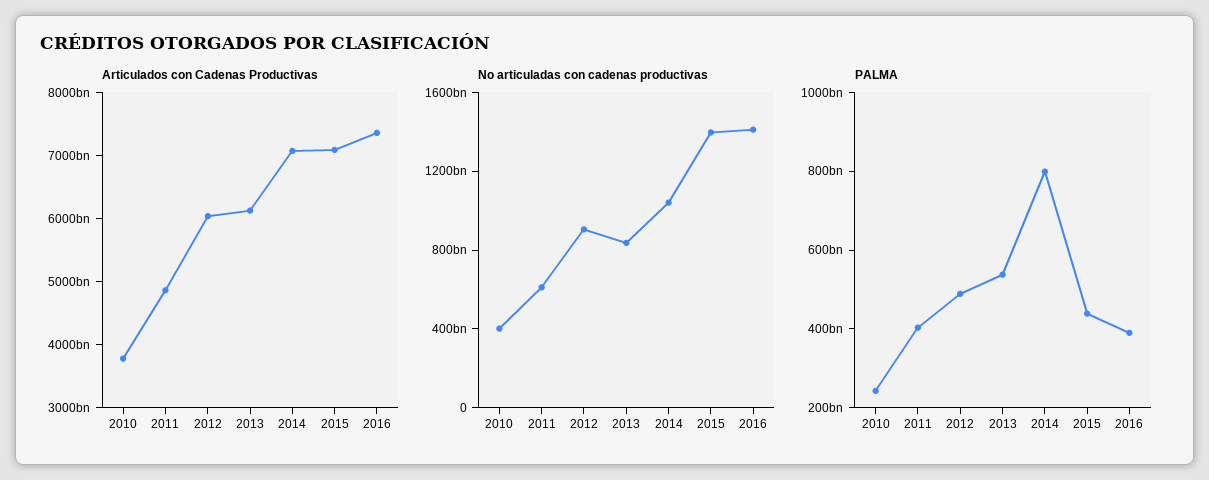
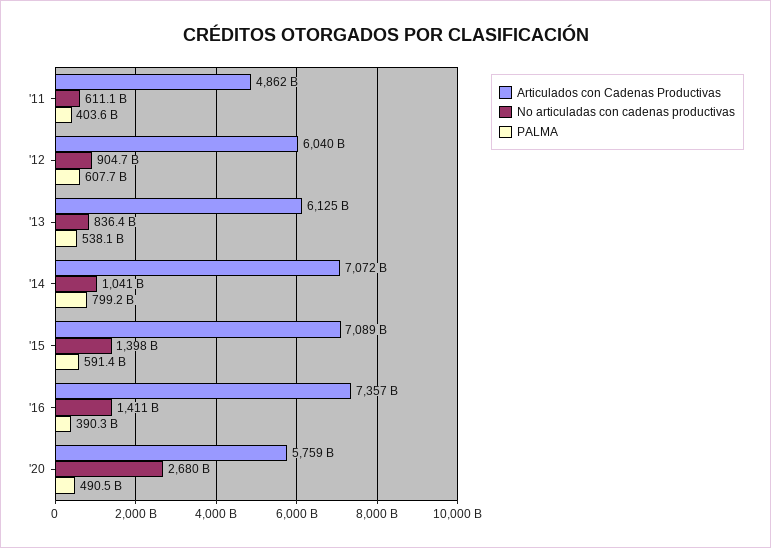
Articulados con Cadenas Productivas, 2010: 3800000000000 -> none
No articuladas con cadenas productivas, 2010: 400000000000 -> none
PALMA, 2010: 250000000000 -> none
PALMA, 2012: 500000000000 -> 607700000000
PALMA, 2015: 450000000000 -> 591400000000
Articulados con Cadenas Productivas, '20: none -> 5759000000000
No articuladas con cadenas productivas, '20: none -> 2680000000000
PALMA, '20: none -> 490500000000

